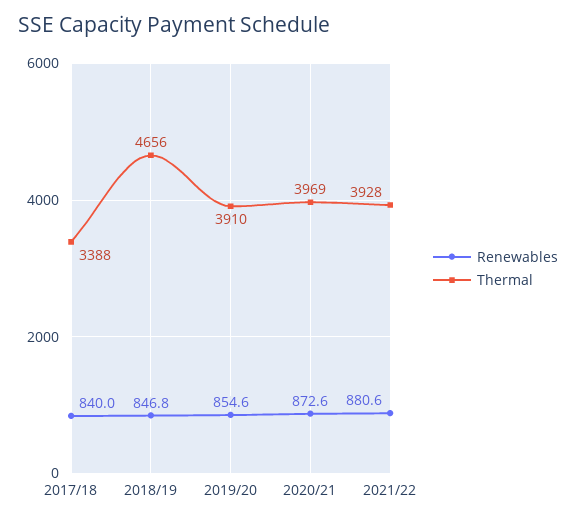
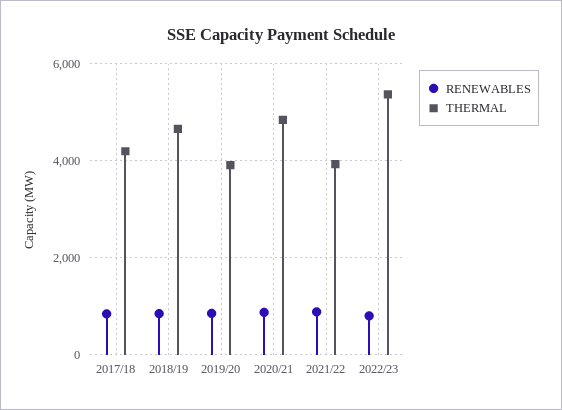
Thermal, 2017/18: 3388 -> 4200
Thermal, 2020/21: 3969 -> 4800
Renewables, 2022/23: none -> 800
Thermal, 2022/23: none -> 5400

